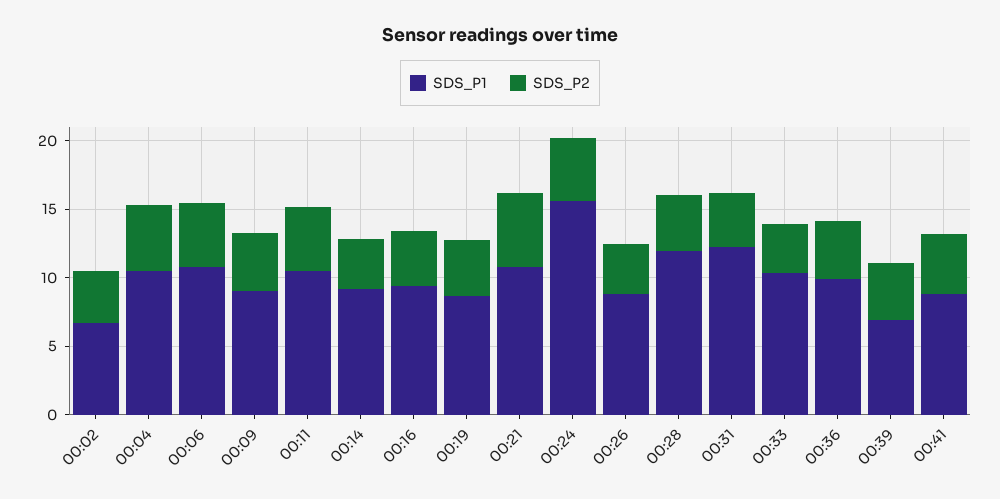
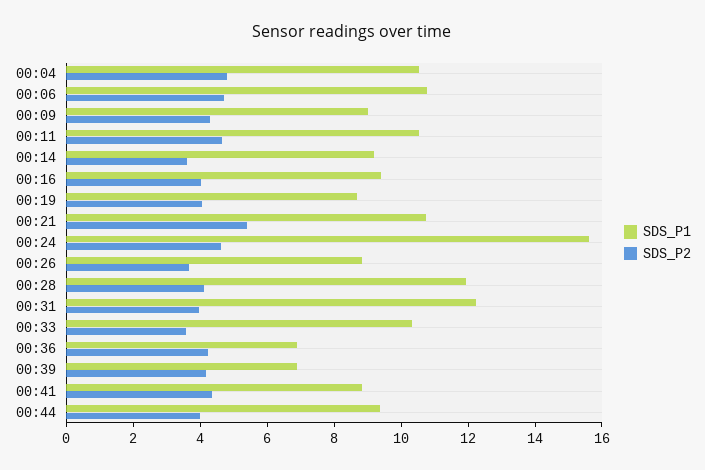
SDS_P1, 00:02: 7 -> none
SDS_P2, 00:02: 4 -> none
SDS_P1, 00:36: 10 -> 7
SDS_P1, 00:44: none -> 9.5
SDS_P2, 00:44: none -> 4

